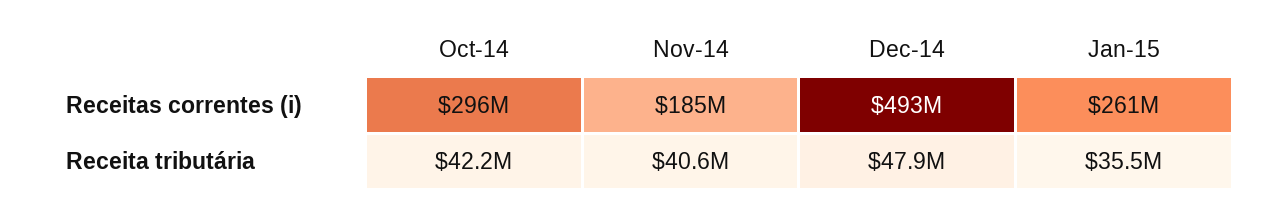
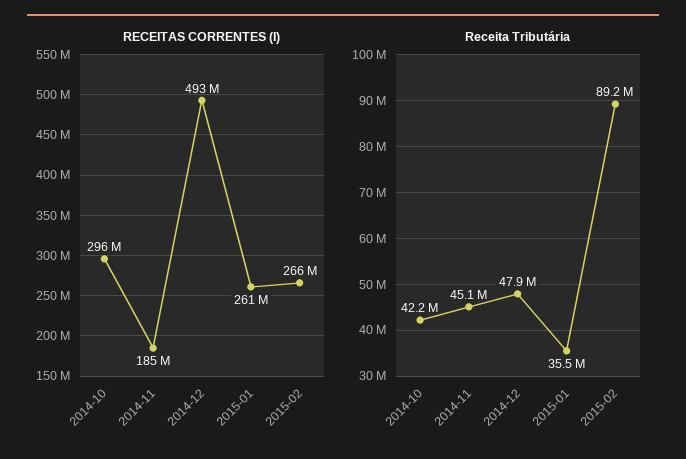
Receita tributária, Nov-14: 40600000 -> 45100000
Receitas correntes (i), 2015-02: none -> 266000000
Receita tributária, 2015-02: none -> 89200000

